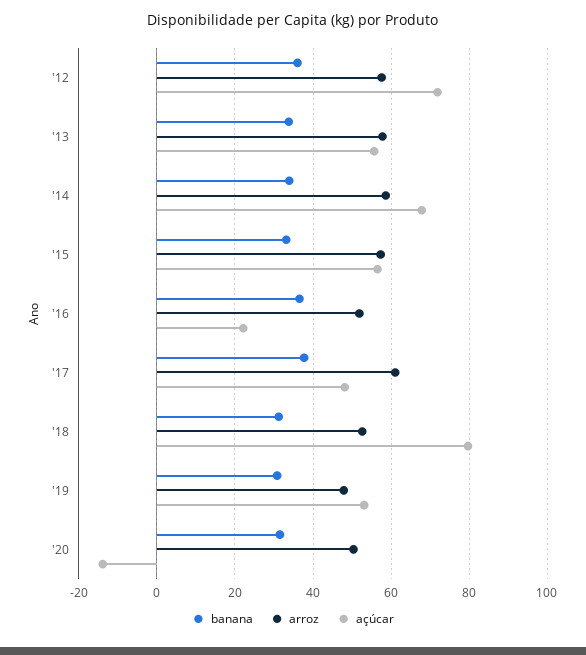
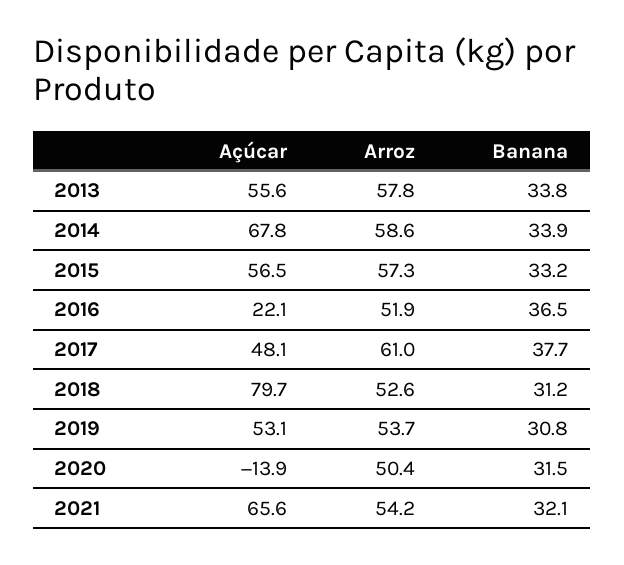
banana, '12: 36 -> none
arroz, '12: 58 -> none
açúcar, '12: 72 -> none
arroz, '19: 48 -> 53.7
açúcar, 2021: none -> 65.6
arroz, 2021: none -> 54.2
banana, 2021: none -> 32.1

